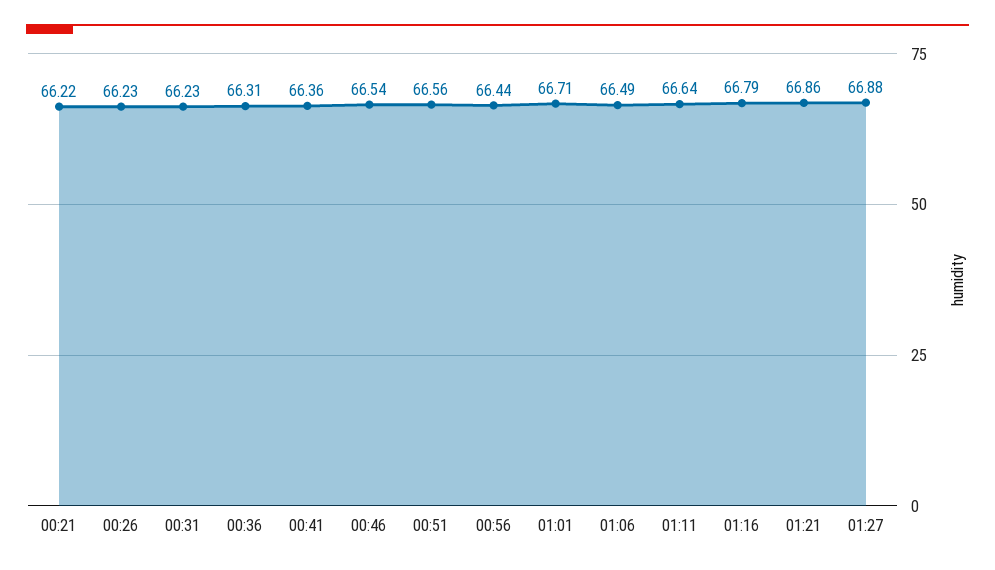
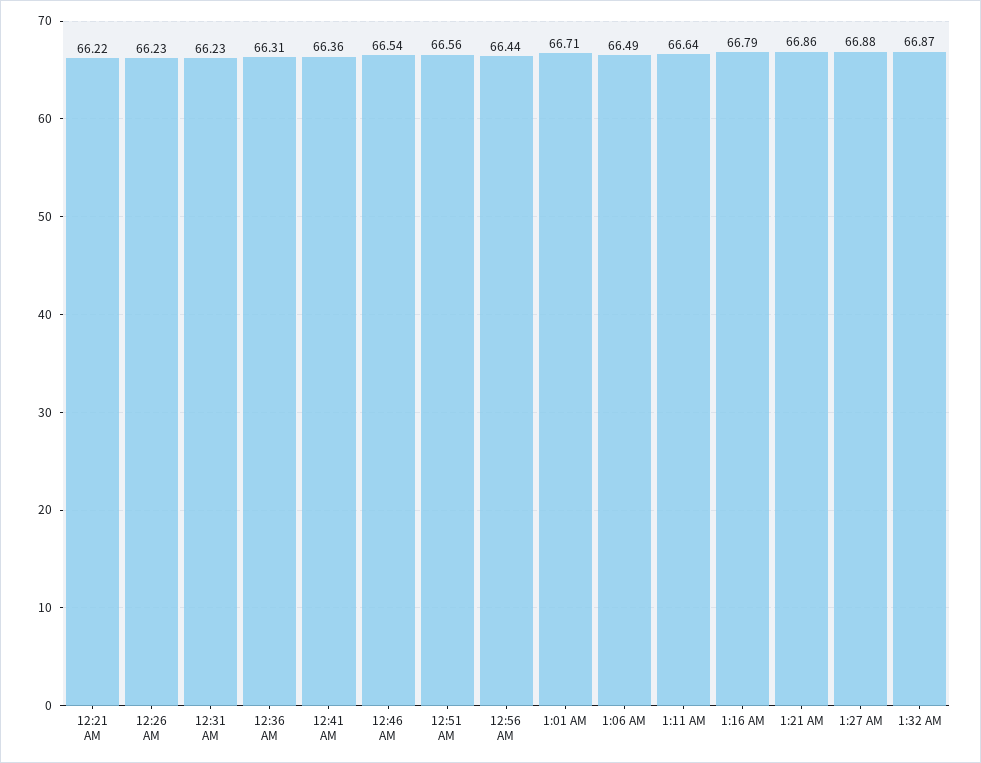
1:32 AM: none -> 66.87

